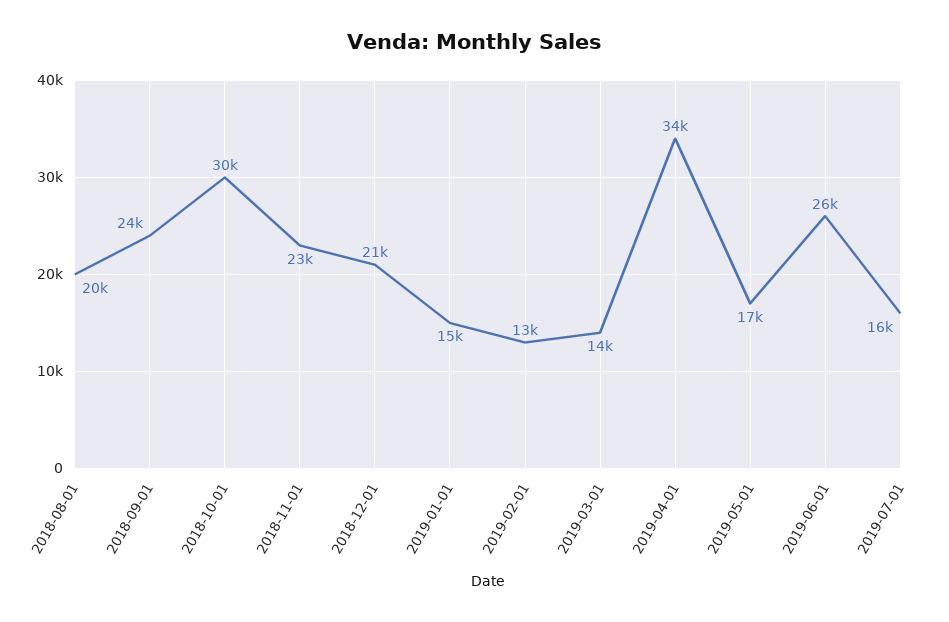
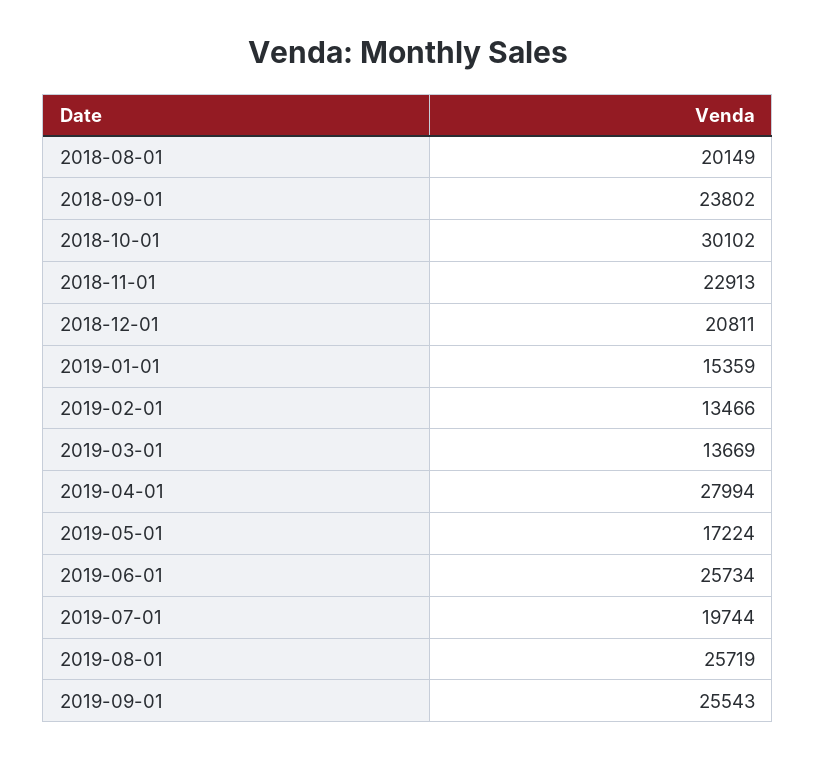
2019-04-01: 34000 -> 27994
2019-07-01: 16000 -> 19744
2019-08-01: none -> 25719
2019-09-01: none -> 25543

